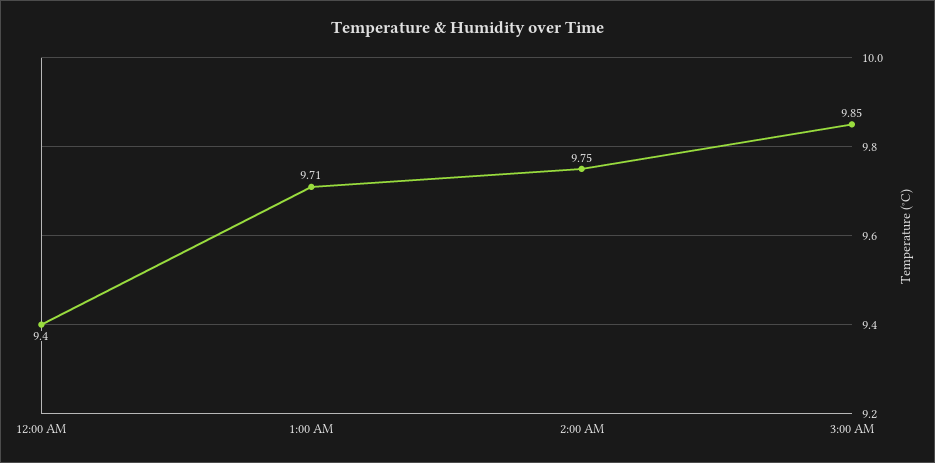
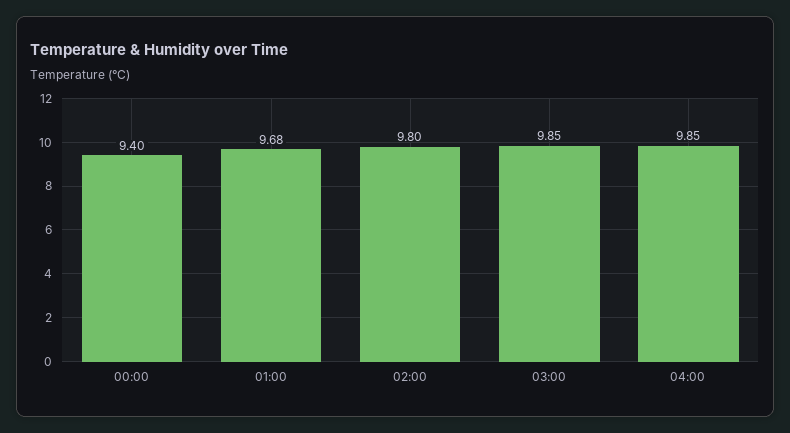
1:00 AM: 9.71 -> 9.68
2:00 AM: 9.75 -> 9.8
04:00: none -> 9.85

